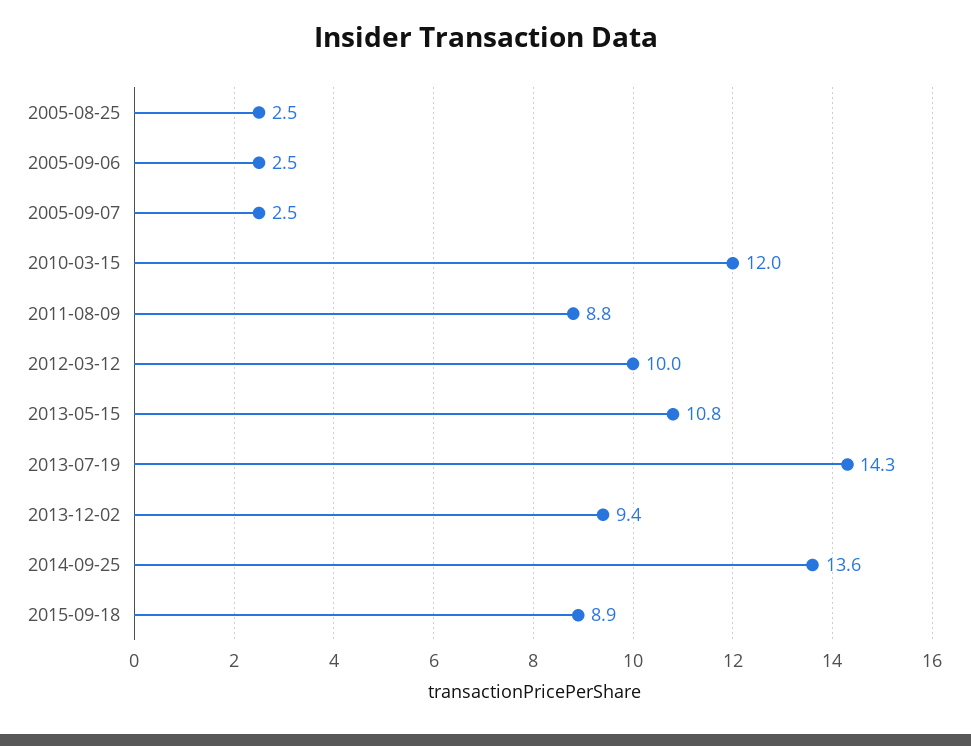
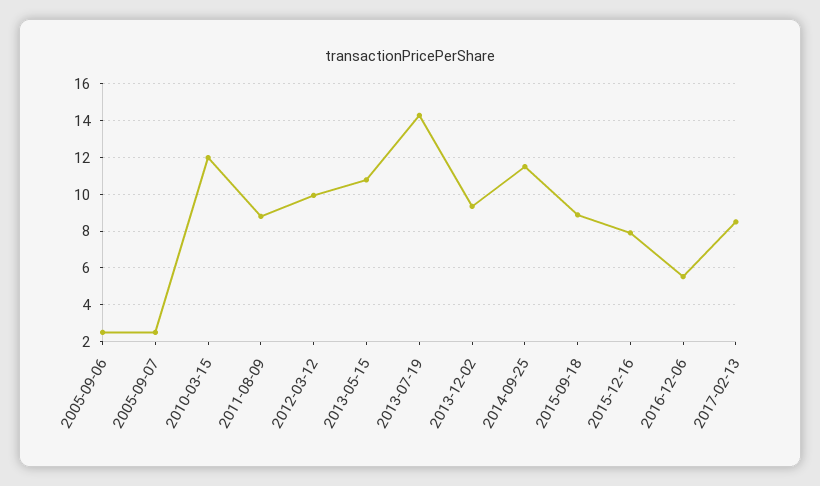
2005-08-25: 2.5 -> none
2014-09-25: 13.6 -> 11.5
2015-12-16: none -> 8
2016-12-06: none -> 5.5
2017-02-13: none -> 8.5

